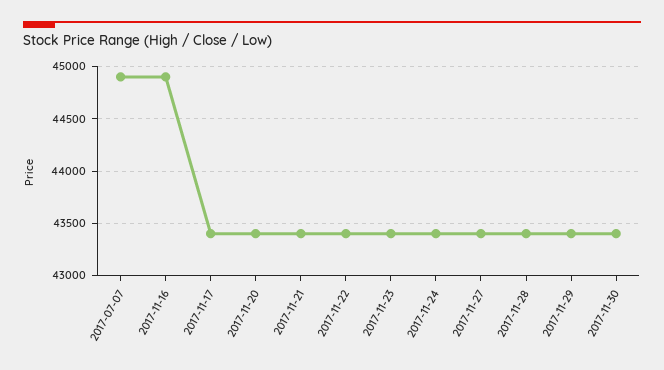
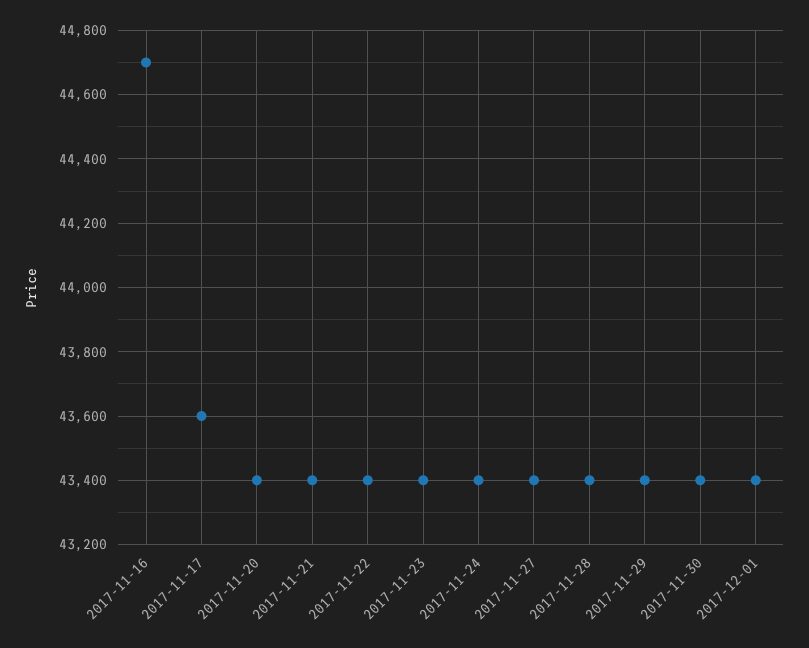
2017-07-07: 44900 -> none
2017-11-16: 44900 -> 44700
2017-11-17: 43400 -> 43600
2017-12-01: none -> 43400

